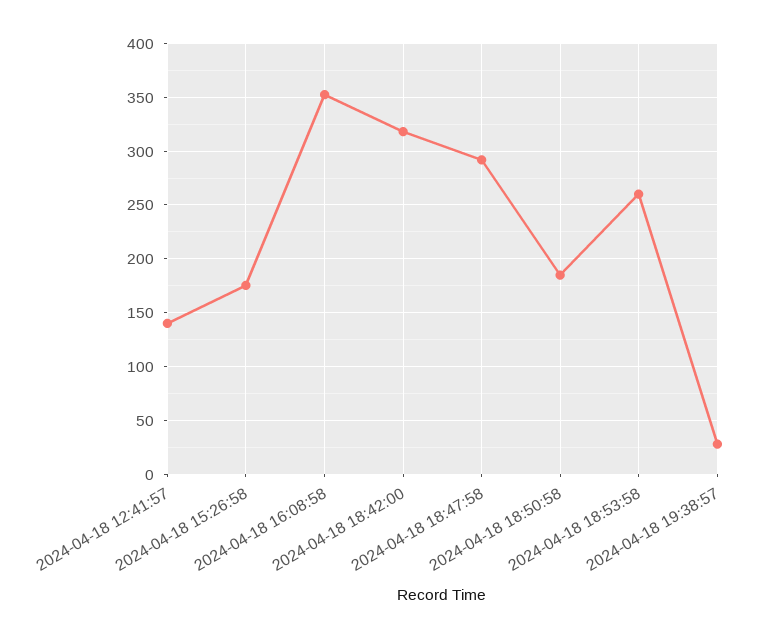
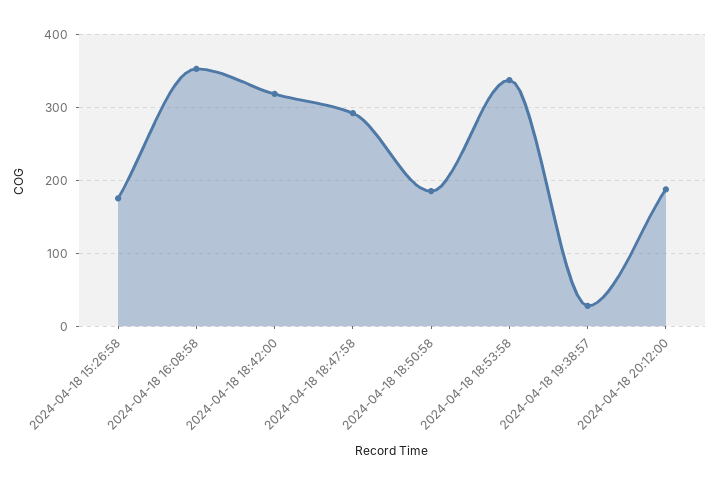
2024-04-18 12:41:57: 140 -> none
2024-04-18 18:53:58: 260 -> 340
2024-04-18 20:12:00: none -> 190

